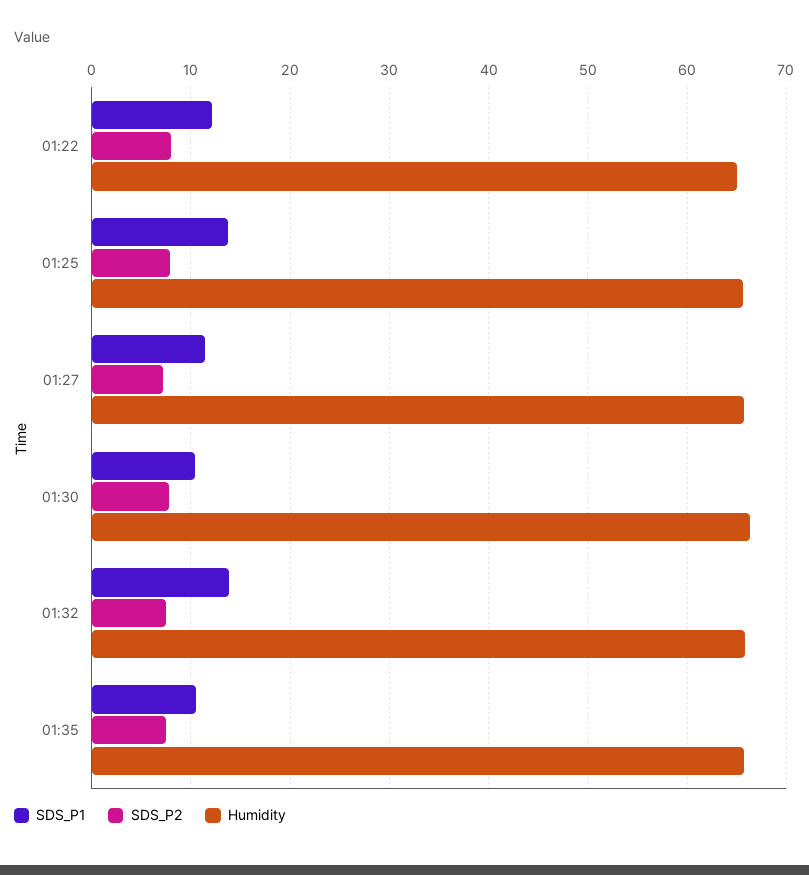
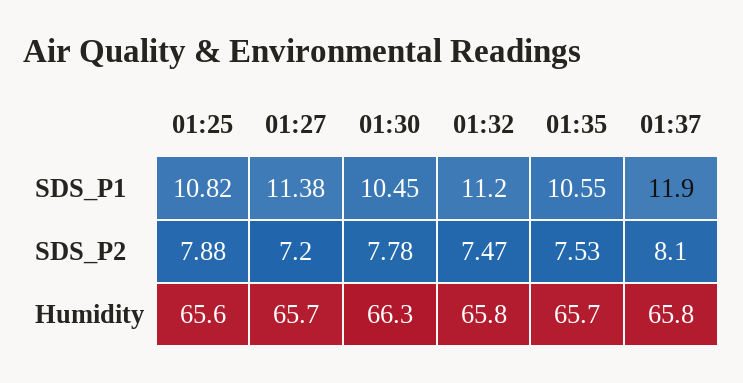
SDS_P1, 01:22: 12 -> none
SDS_P2, 01:22: 8 -> none
Humidity, 01:22: 65 -> none
SDS_P1, 01:25: 14 -> 10.82
SDS_P1, 01:32: 14 -> 11.2
SDS_P1, 01:37: none -> 11.9
SDS_P2, 01:37: none -> 8.1
Humidity, 01:37: none -> 65.8

